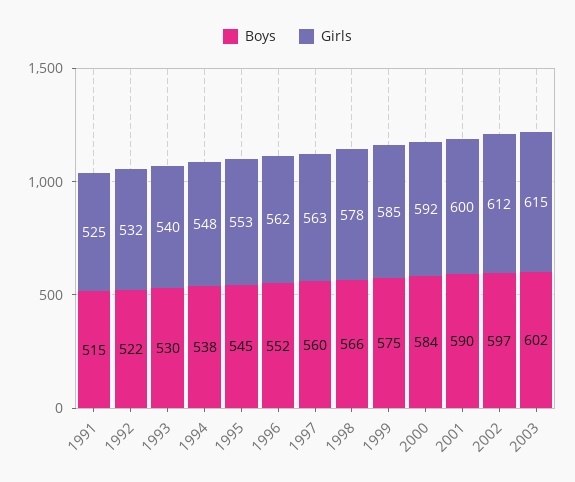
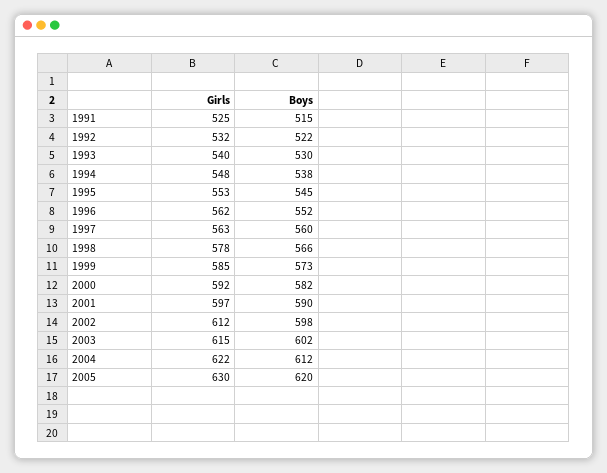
Boys, 1999: 575 -> 573
Boys, 2000: 584 -> 582
Girls, 2001: 600 -> 597
Boys, 2002: 597 -> 598
Girls, 2004: none -> 622
Boys, 2004: none -> 612
Girls, 2005: none -> 630
Boys, 2005: none -> 620

